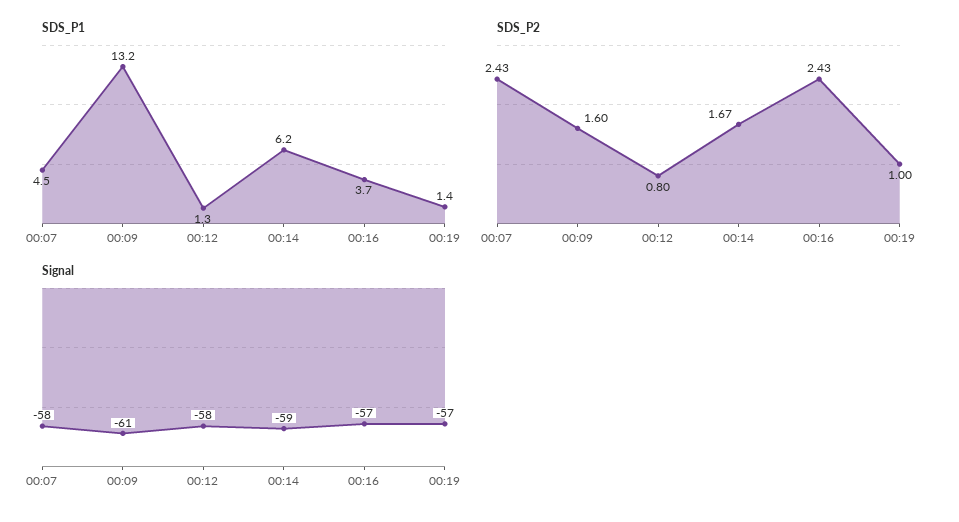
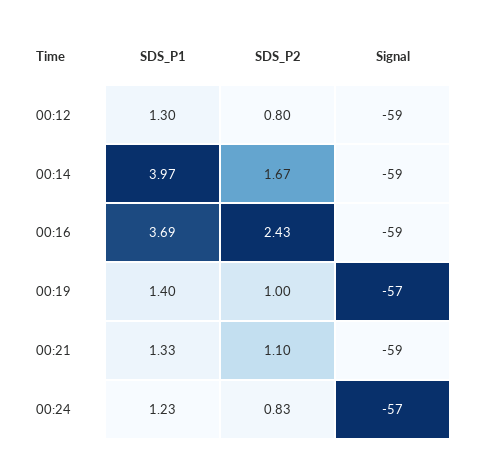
SDS_P1, 00:07: 4.5 -> none
SDS_P1, 00:09: 13.2 -> none
SDS_P1, 00:14: 6.2 -> 3.97
SDS_P2, 00:07: 2.43 -> none
SDS_P2, 00:09: 1.6 -> none
Signal, 00:07: -58 -> none
Signal, 00:09: -61 -> none
Signal, 00:12: -58 -> -59
Signal, 00:16: -57 -> -59
SDS_P1, 00:21: none -> 1.33
SDS_P2, 00:21: none -> 1.1
Signal, 00:21: none -> -59
SDS_P1, 00:24: none -> 1.23
SDS_P2, 00:24: none -> 0.83
Signal, 00:24: none -> -57

